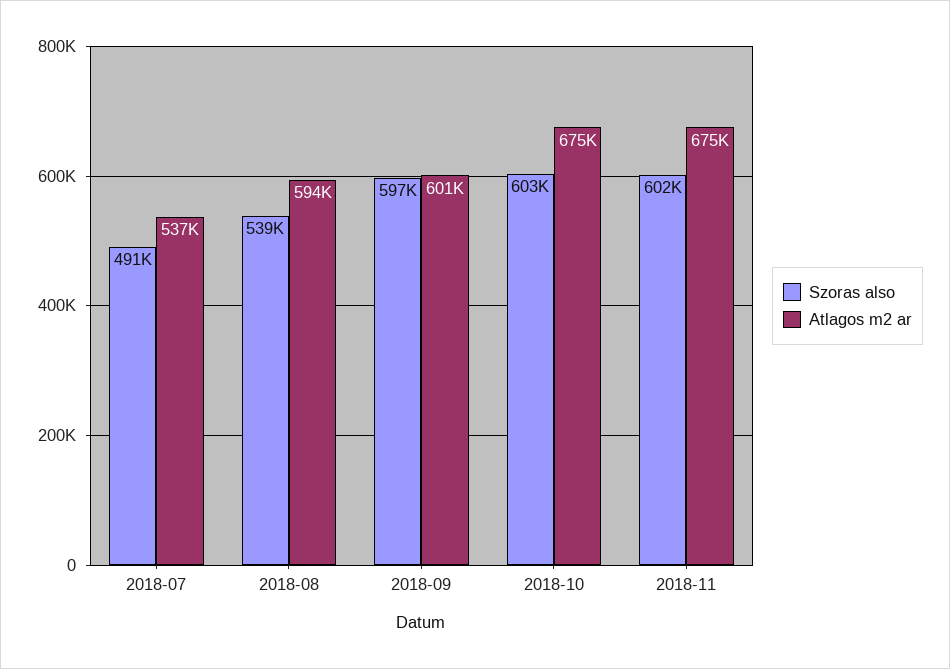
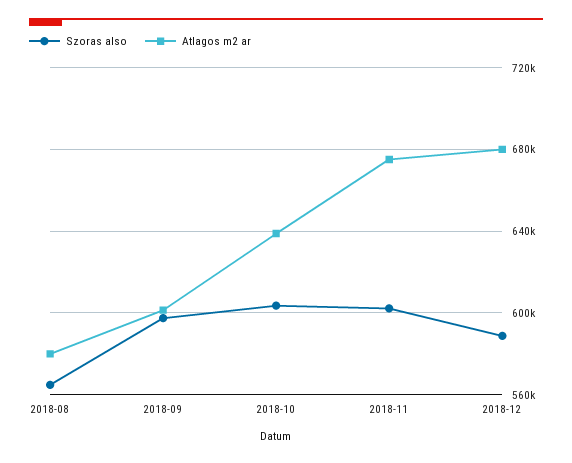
Szoras also, 2018-07: 491000 -> none
Atlagos m2 ar, 2018-07: 537000 -> none
Szoras also, 2018-08: 539000 -> 565000
Atlagos m2 ar, 2018-08: 594000 -> 580000
Atlagos m2 ar, 2018-10: 675000 -> 640000
Szoras also, 2018-12: none -> 590000
Atlagos m2 ar, 2018-12: none -> 680000

